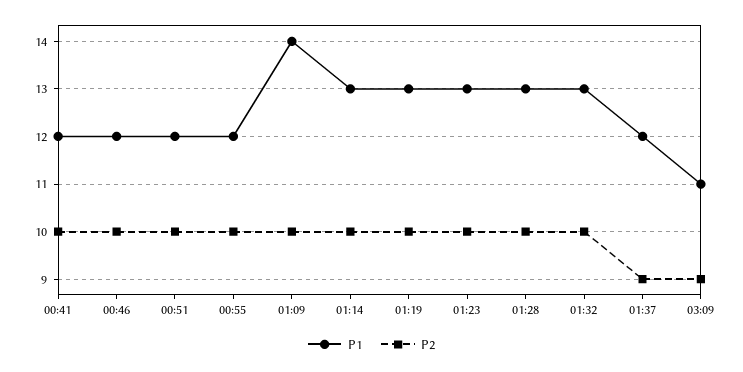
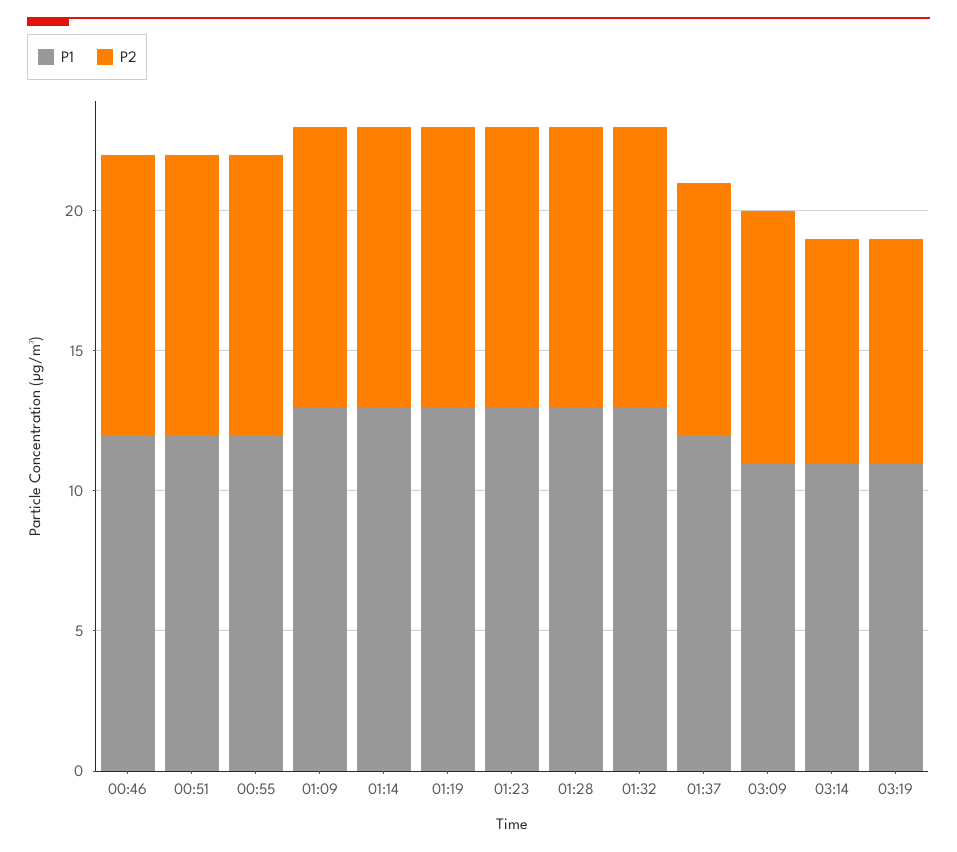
P1, 00:41: 12 -> none
P2, 00:41: 10 -> none
P1, 01:09: 14 -> 13
P1, 03:14: none -> 11
P2, 03:14: none -> 8
P1, 03:19: none -> 11
P2, 03:19: none -> 8

